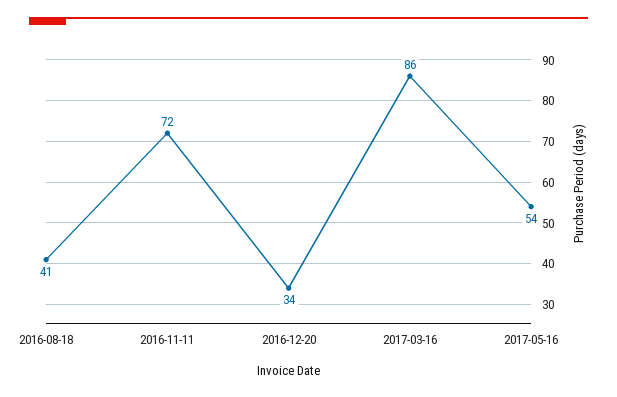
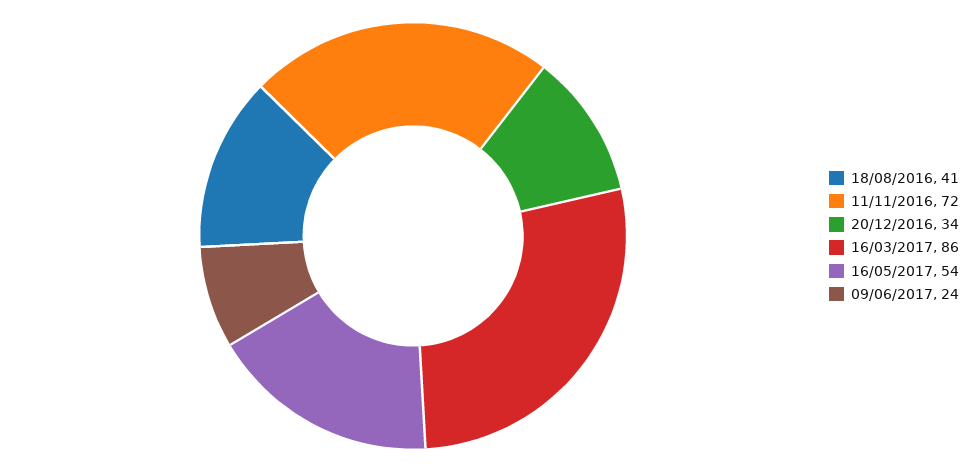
09/06/2017: none -> 24

